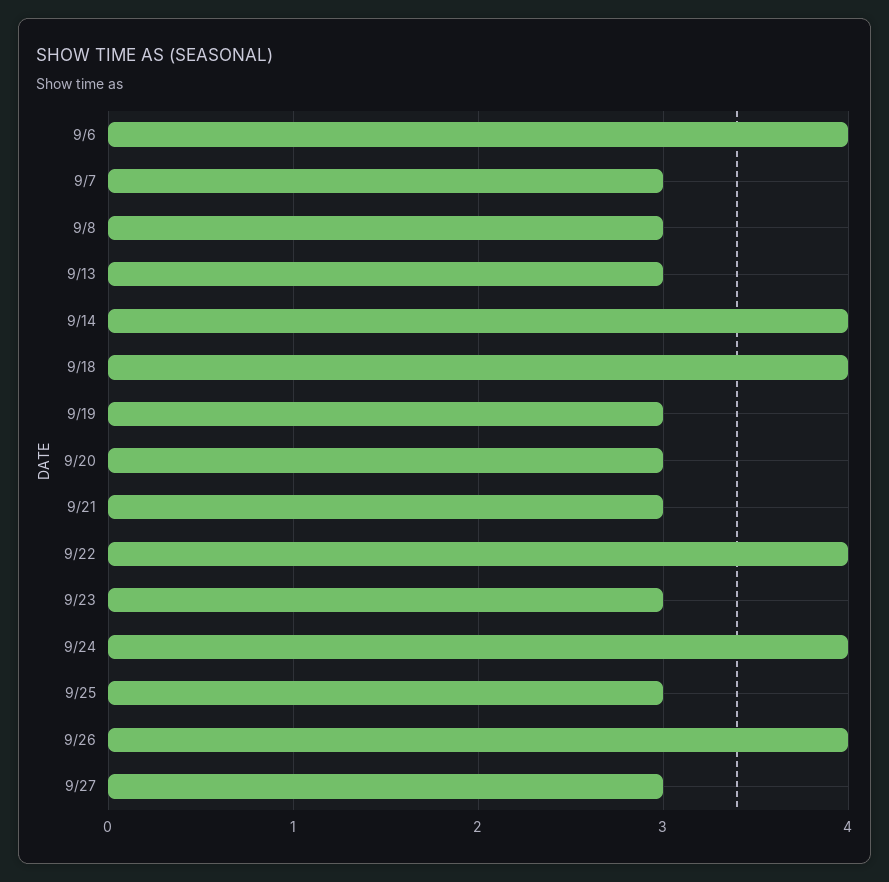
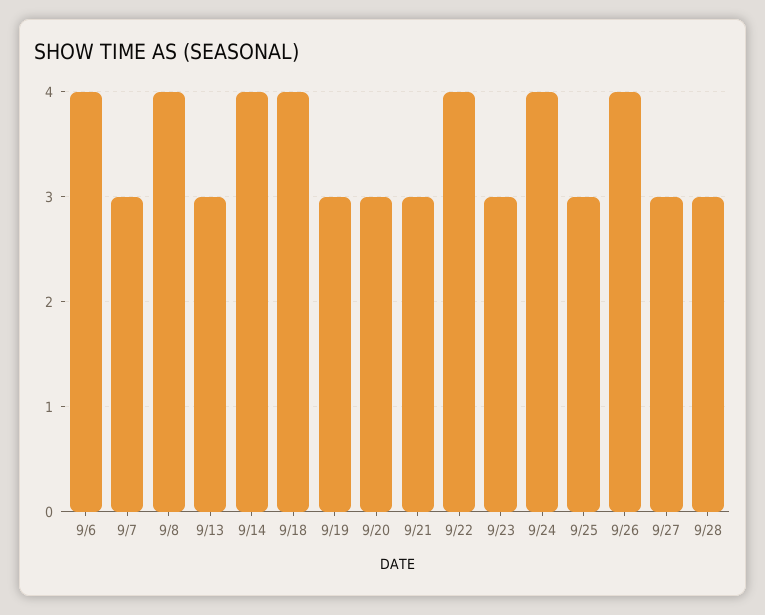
9/8: 3 -> 4
9/28: none -> 3

